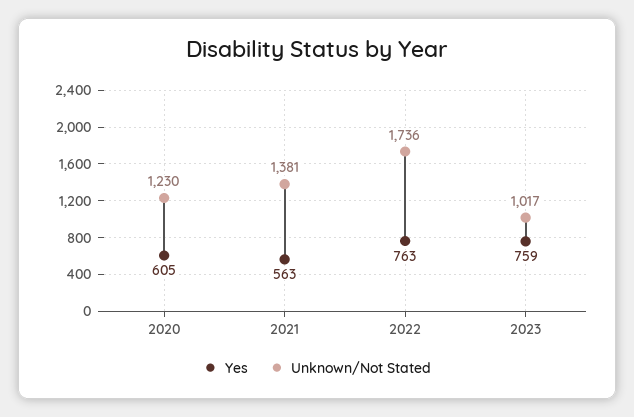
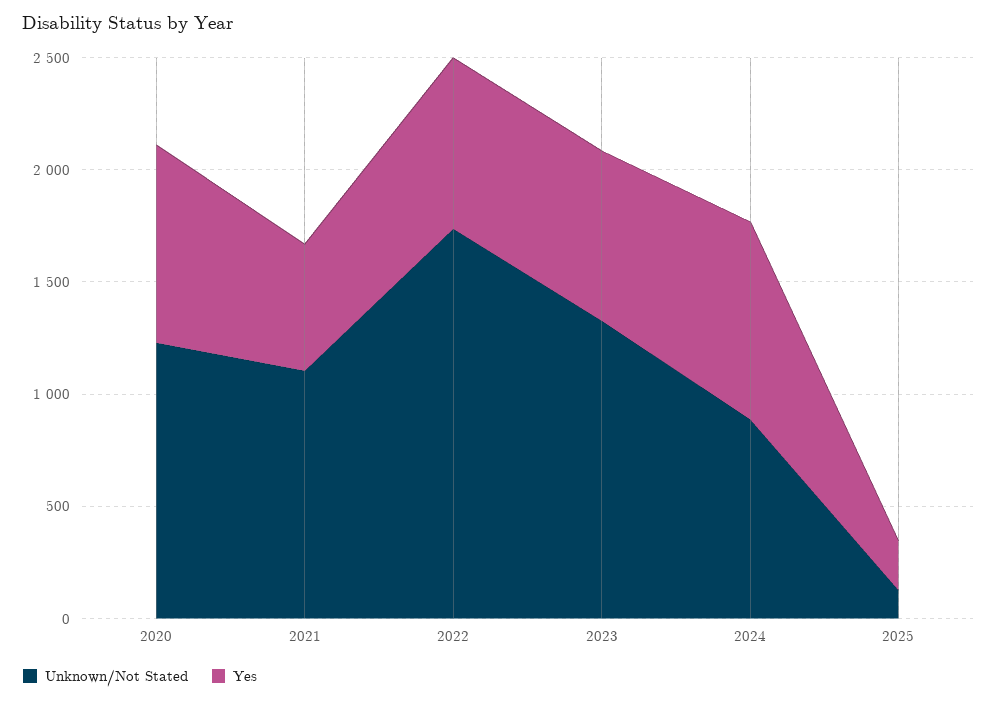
Yes, 2020: 605 -> 900
Unknown/Not Stated, 2021: 1381 -> 1100
Unknown/Not Stated, 2023: 1017 -> 1300
Unknown/Not Stated, 2024: none -> 900
Yes, 2024: none -> 900
Unknown/Not Stated, 2025: none -> 100
Yes, 2025: none -> 200

